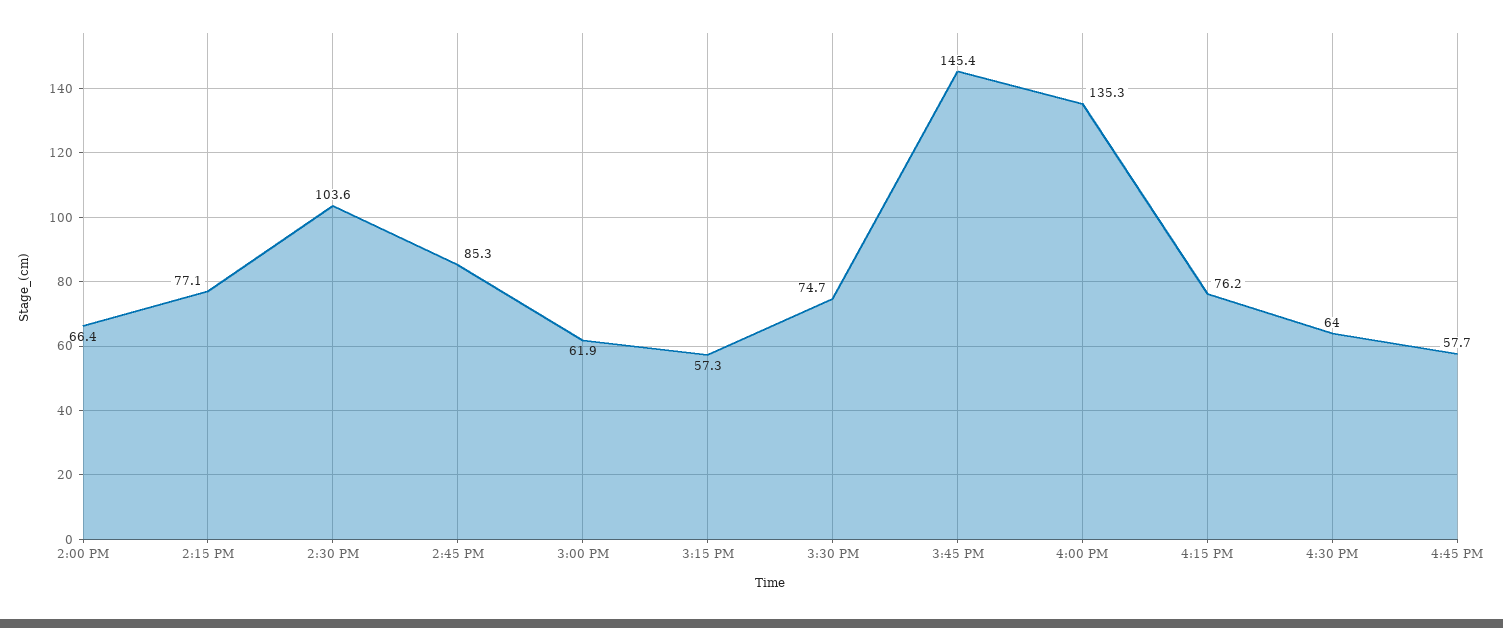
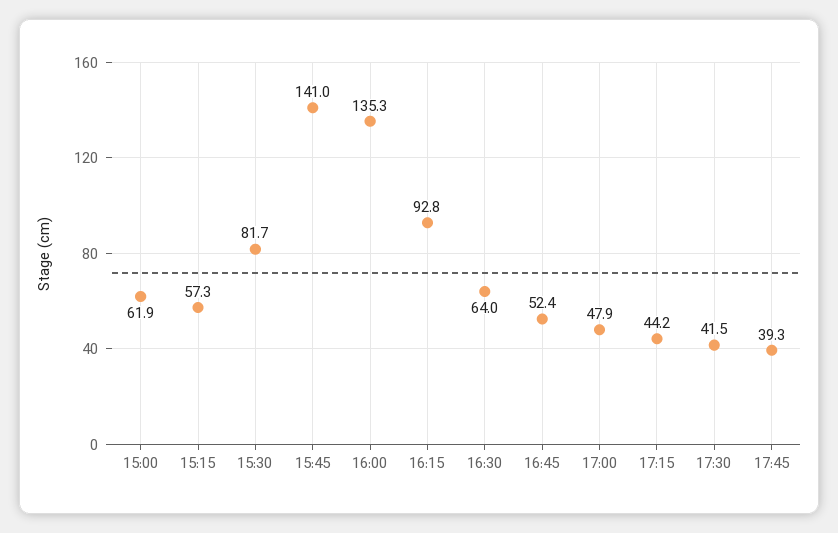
2:00 PM: 66.4 -> none
2:15 PM: 77.1 -> none
2:30 PM: 103.6 -> none
2:45 PM: 85.3 -> none
3:30 PM: 74.7 -> 81.7
3:45 PM: 145.4 -> 141
4:15 PM: 76.2 -> 92.8
4:45 PM: 57.7 -> 52.4
17:00: none -> 47.9
17:15: none -> 44.2
17:30: none -> 41.5
17:45: none -> 39.3

